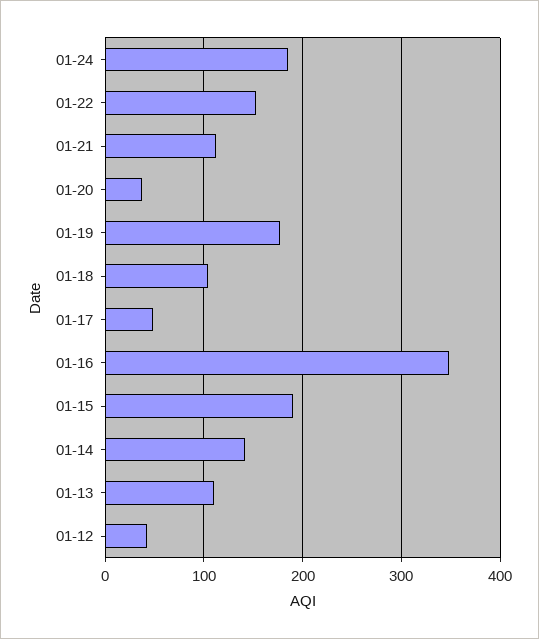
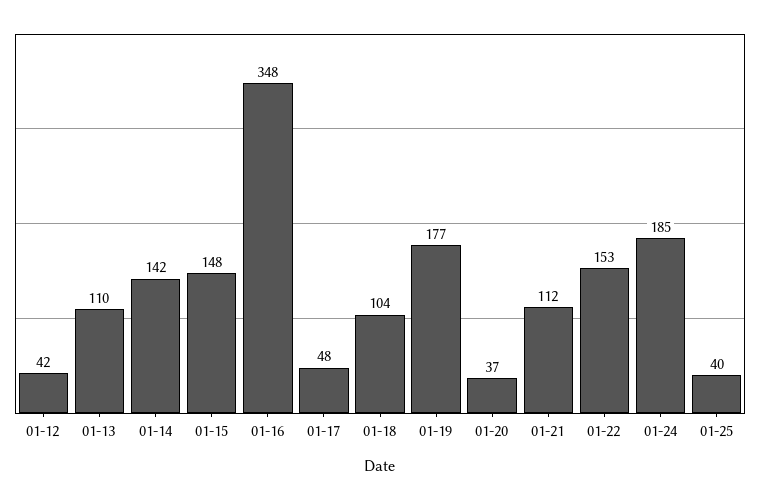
01-15: 190 -> 148
01-25: none -> 40

